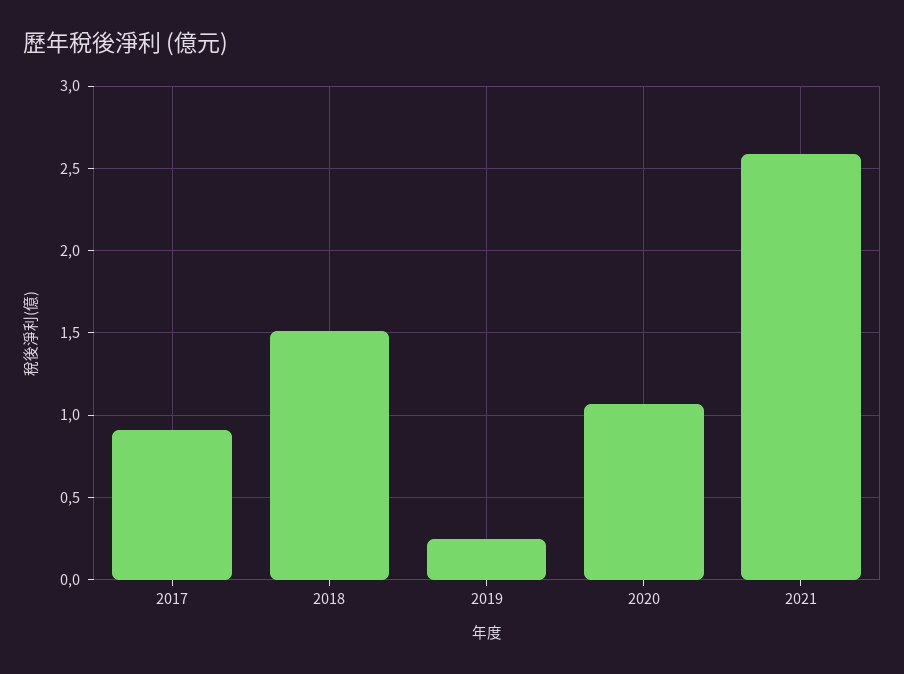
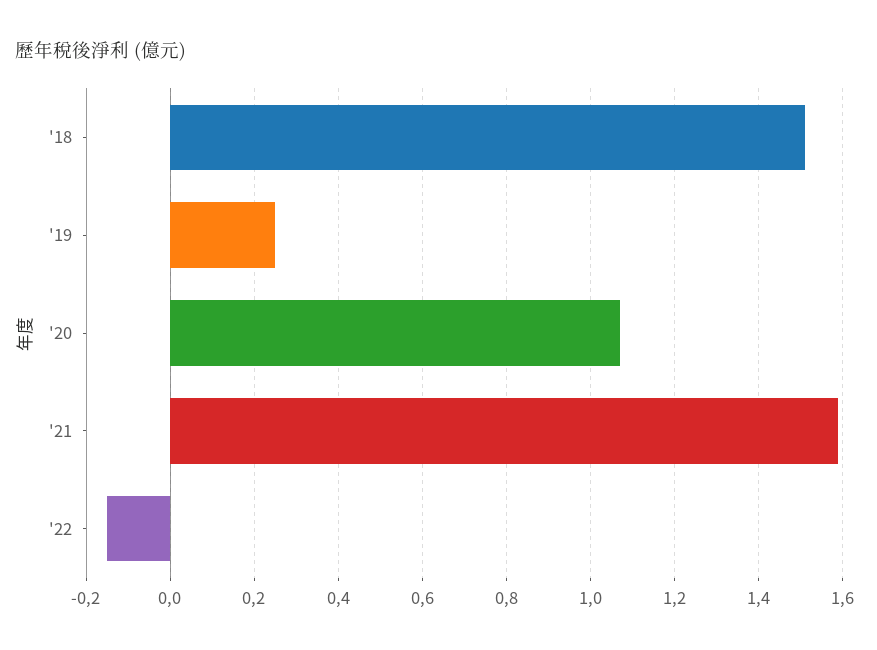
2017: 0.9 -> none
2021: 2.6 -> 1.6
'22: none -> -0.15

